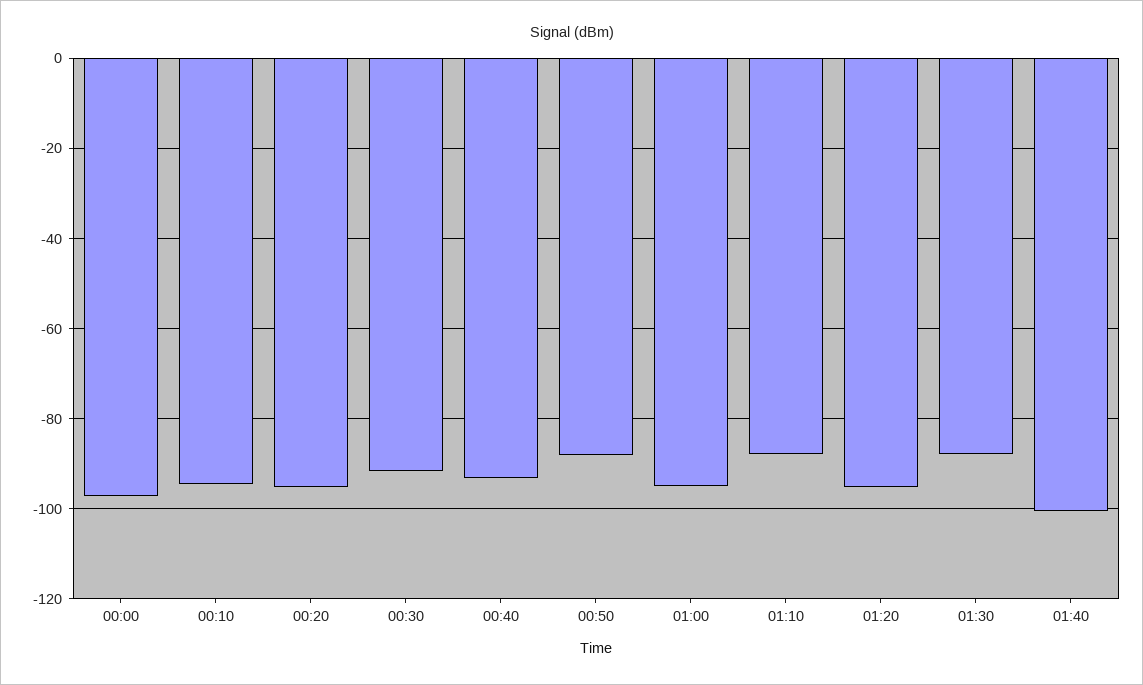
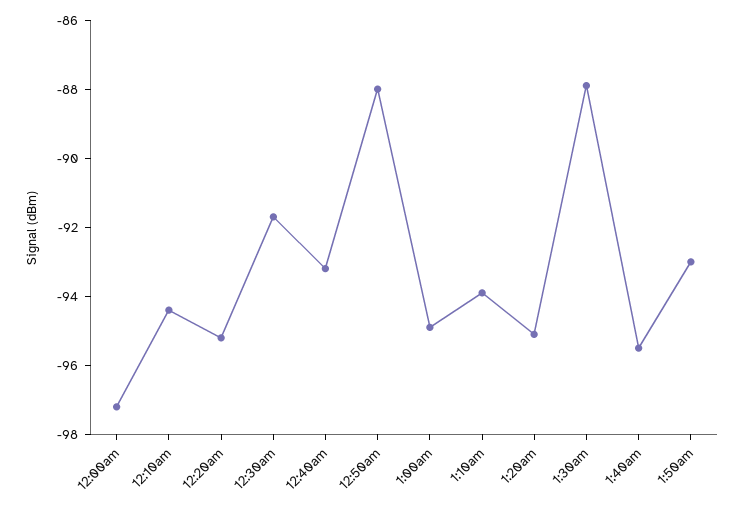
01:10: -88 -> -94
01:40: -100 -> -95.5
1:50am: none -> -93

